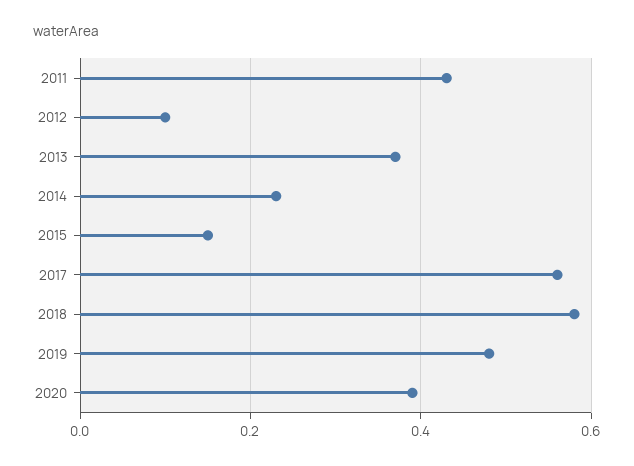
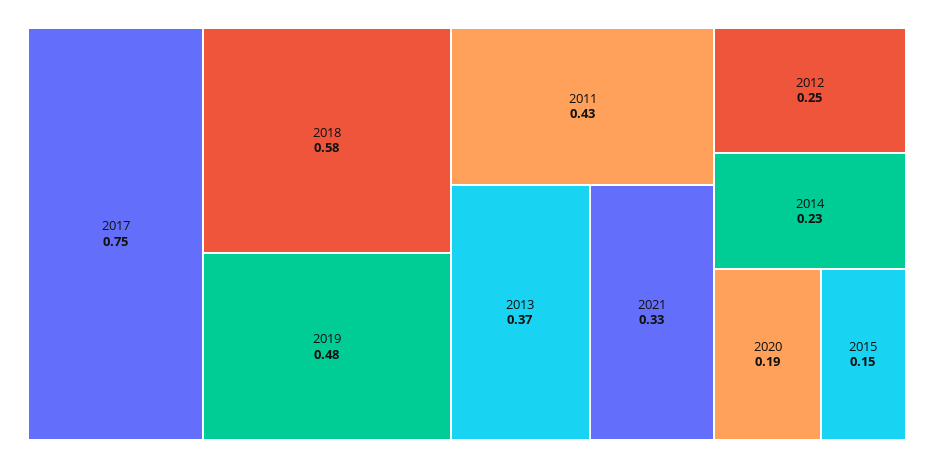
2012: 0.1 -> 0.25
2017: 0.55 -> 0.75
2020: 0.4 -> 0.19
2021: none -> 0.33

